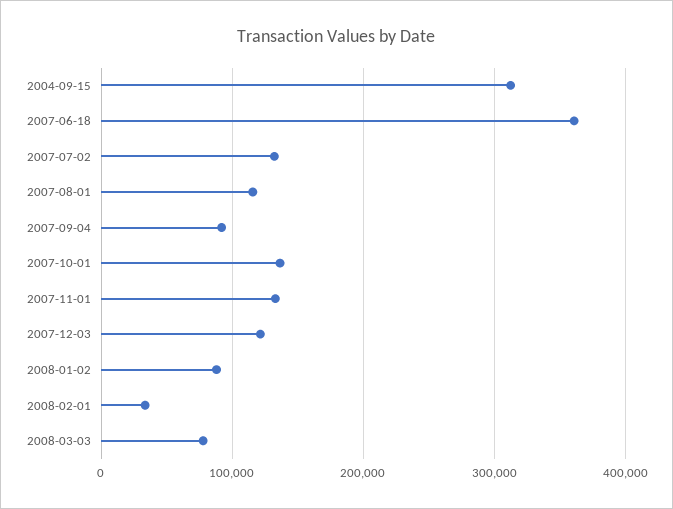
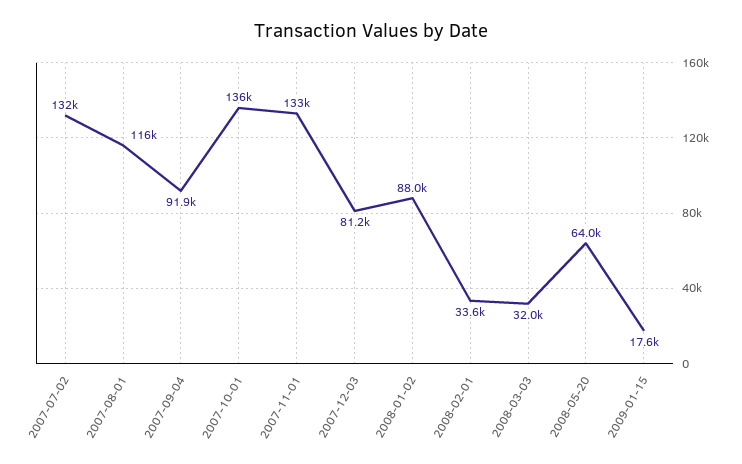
2004-09-15: 310000 -> none
2007-06-18: 360000 -> none
2007-12-03: 120000 -> 81200
2008-03-03: 80000 -> 32000
2008-05-20: none -> 64000
2009-01-15: none -> 17600

